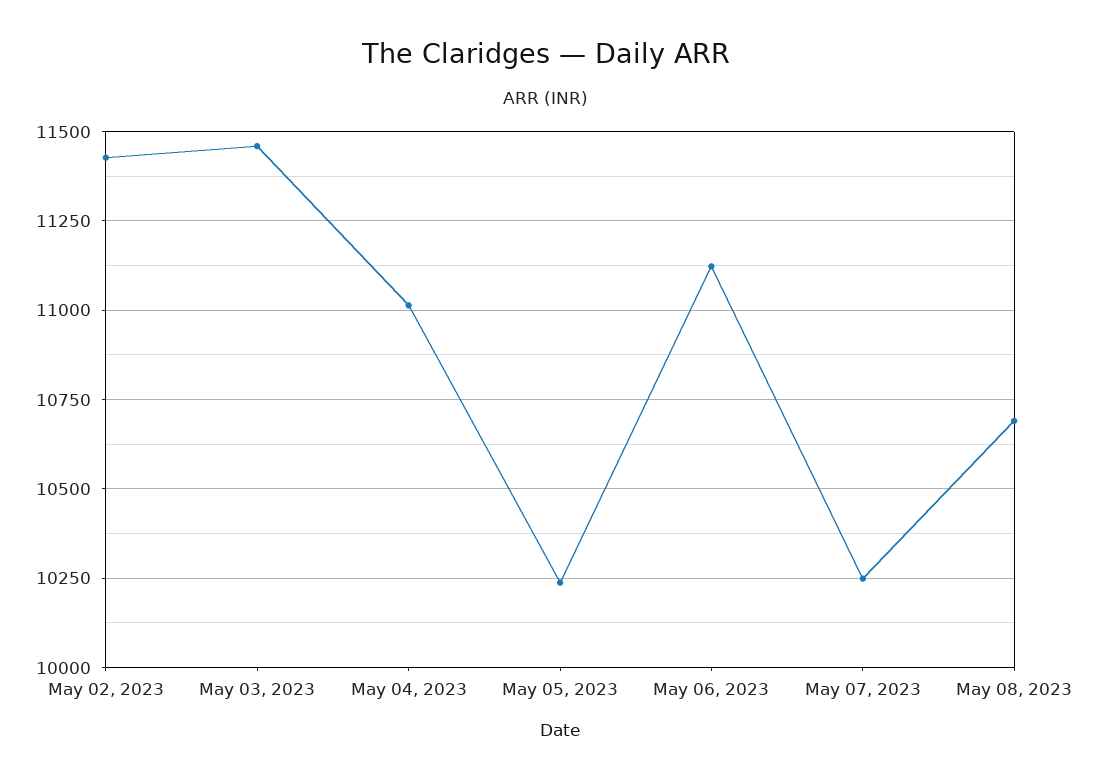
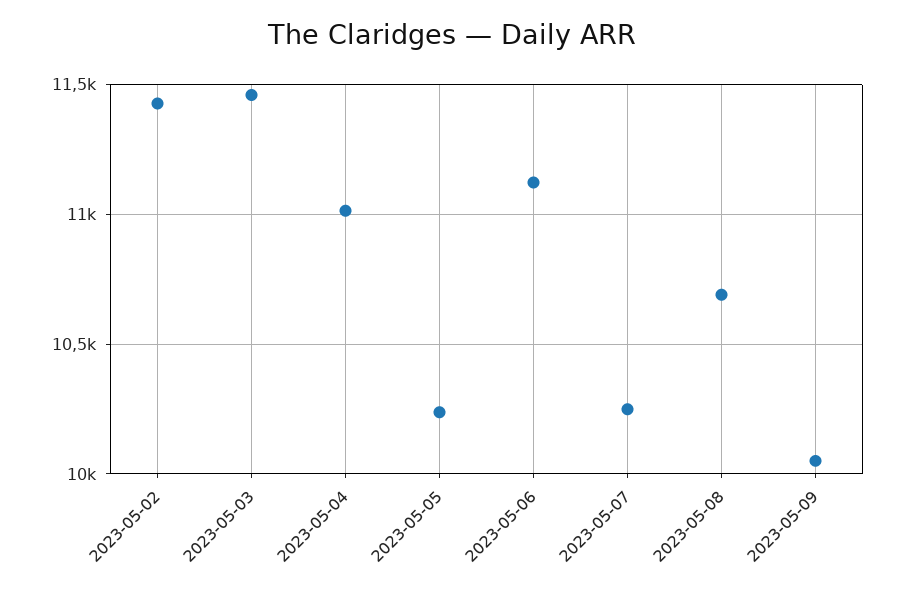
2023-05-09: none -> 10050

